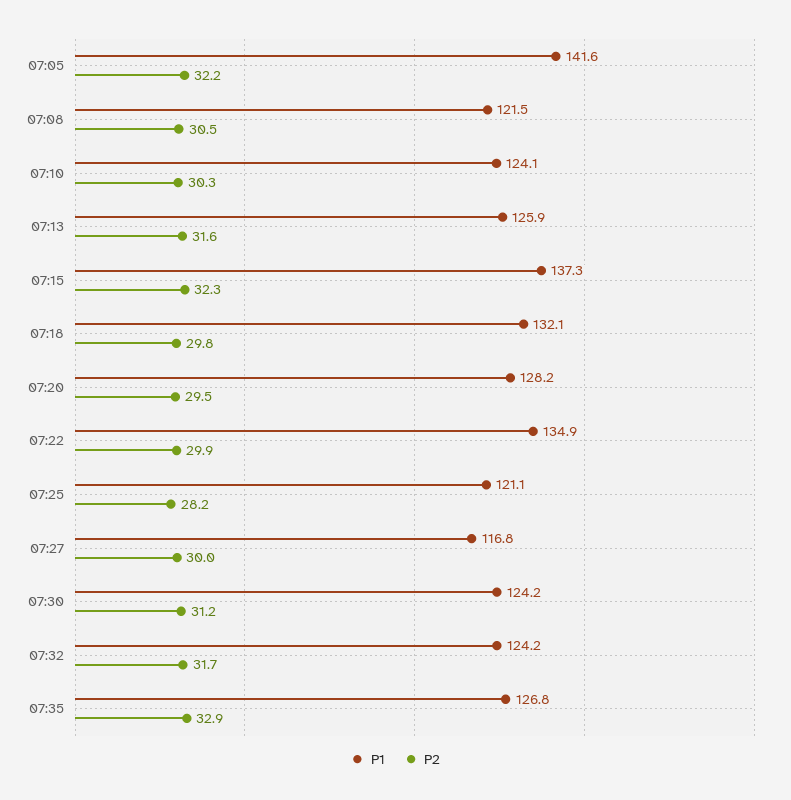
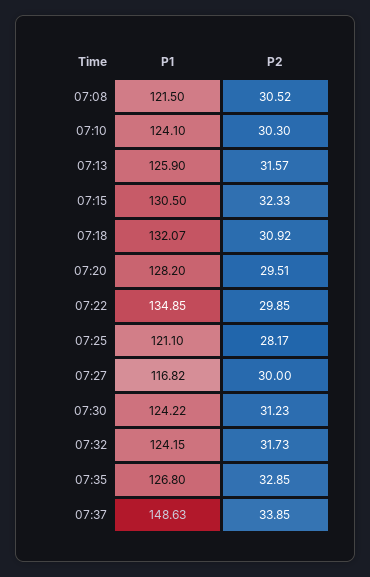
P1, 07:05: 141.6 -> none
P2, 07:05: 32.2 -> none
P1, 07:15: 137.3 -> 130.5
P2, 07:18: 29.8 -> 30.92
P1, 07:37: none -> 148.63
P2, 07:37: none -> 33.85

